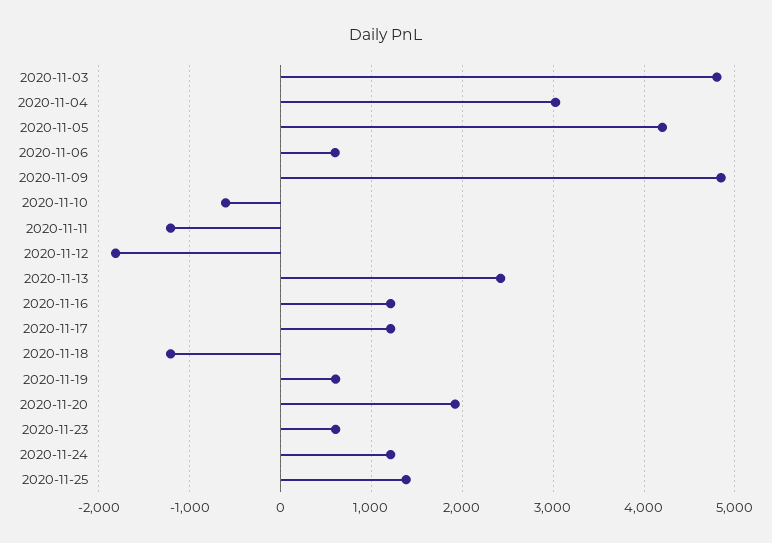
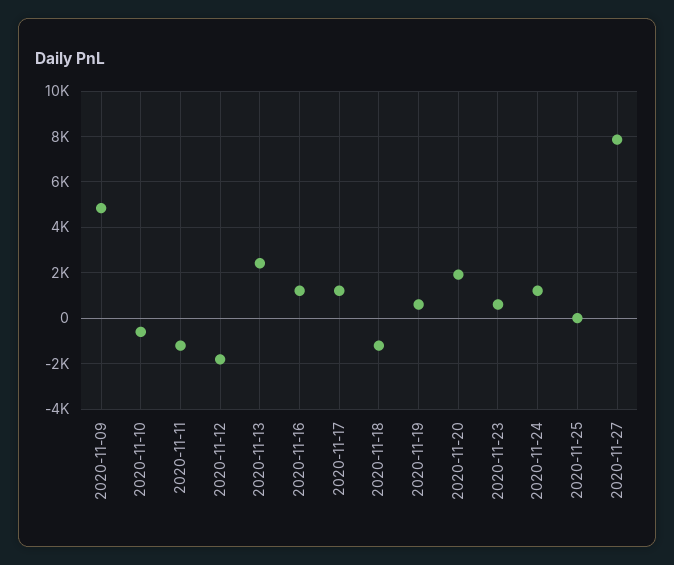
2020-11-03: 4800 -> none
2020-11-04: 3000 -> none
2020-11-05: 4200 -> none
2020-11-06: 600 -> none
2020-11-25: 1400 -> 0
2020-11-27: none -> 8000

